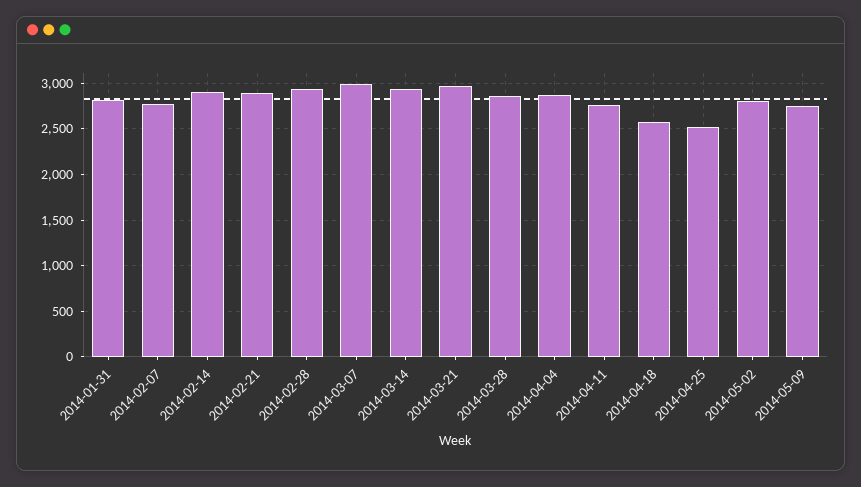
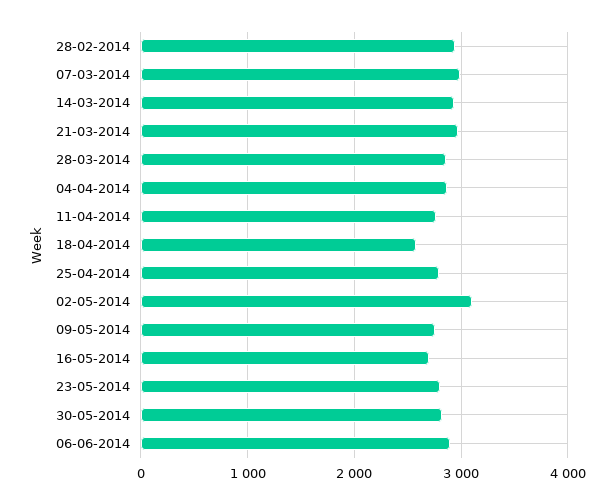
2014-01-31: 2800 -> none
2014-02-07: 2800 -> none
2014-02-14: 2900 -> none
2014-02-21: 2900 -> none
2014-04-25: 2500 -> 2800
2014-05-02: 2800 -> 3100
16-05-2014: none -> 2700
23-05-2014: none -> 2800
30-05-2014: none -> 2800
06-06-2014: none -> 2900

